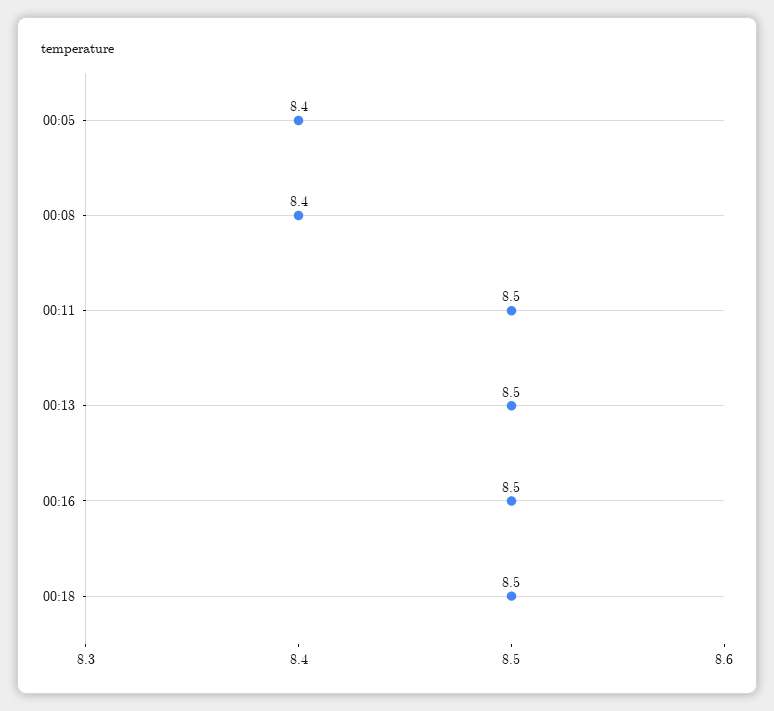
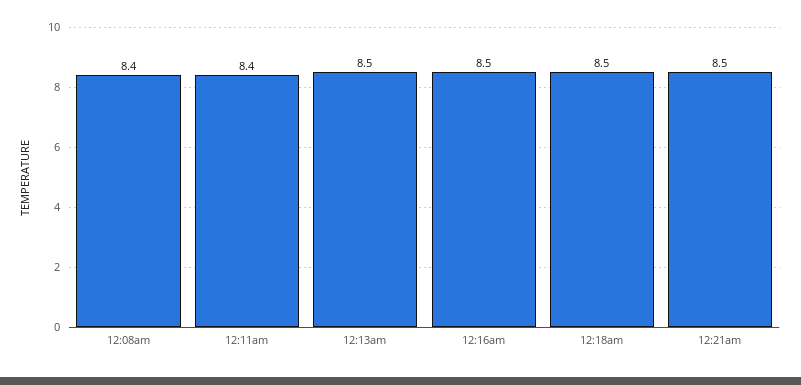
00:05: 8.4 -> none
00:11: 8.5 -> 8.4
12:21am: none -> 8.5

